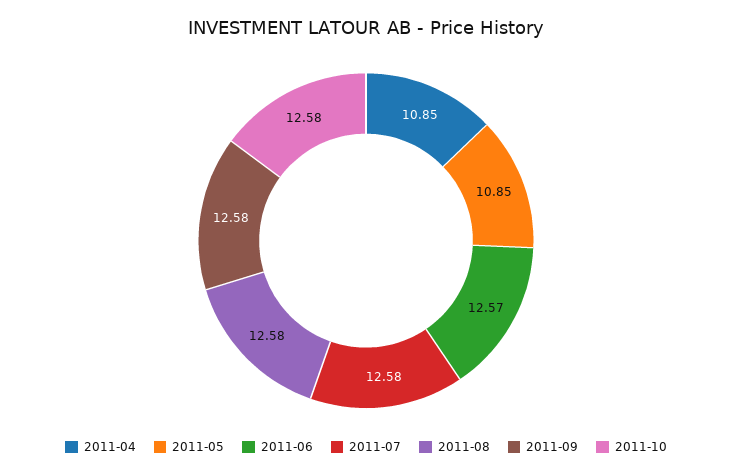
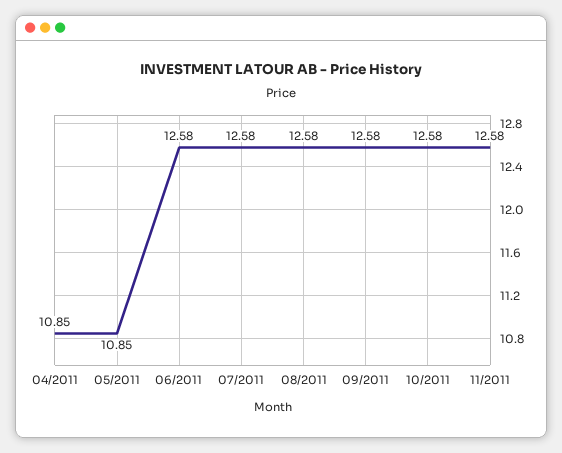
2011-06: 12.57 -> 12.58
11/2011: none -> 12.58

